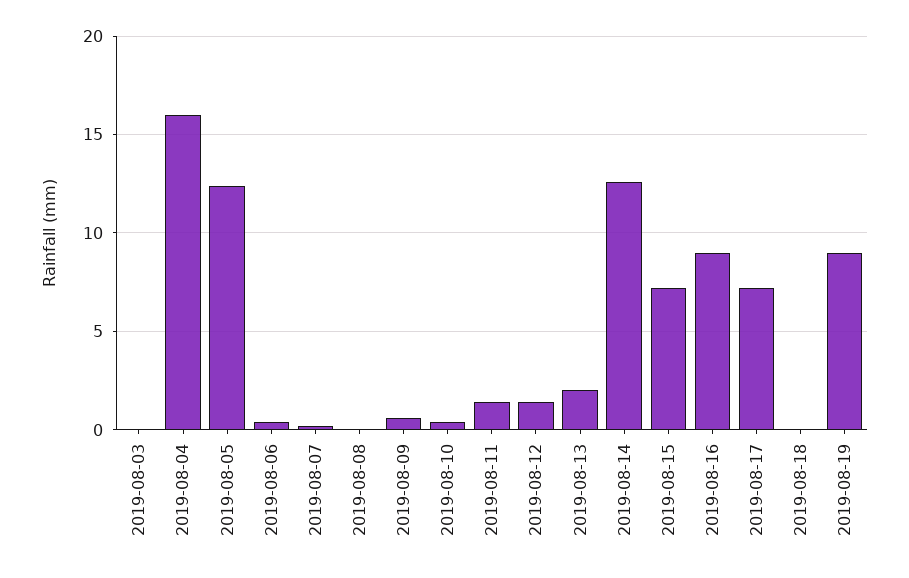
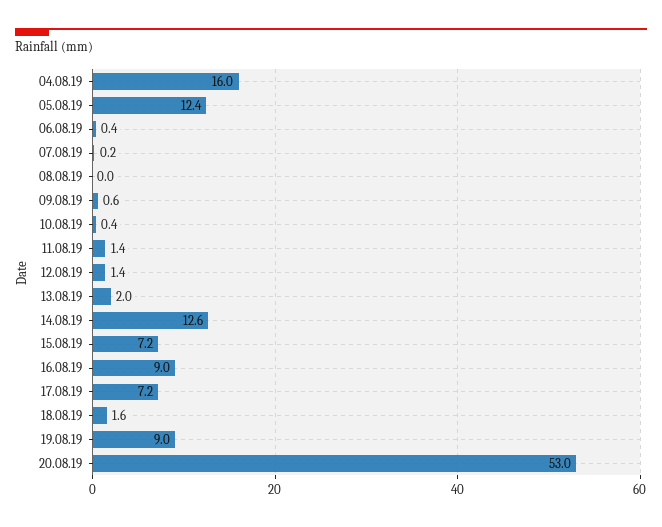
2019-08-03: 0 -> none
2019-08-18: 0 -> 1.6
20.08.19: none -> 53

